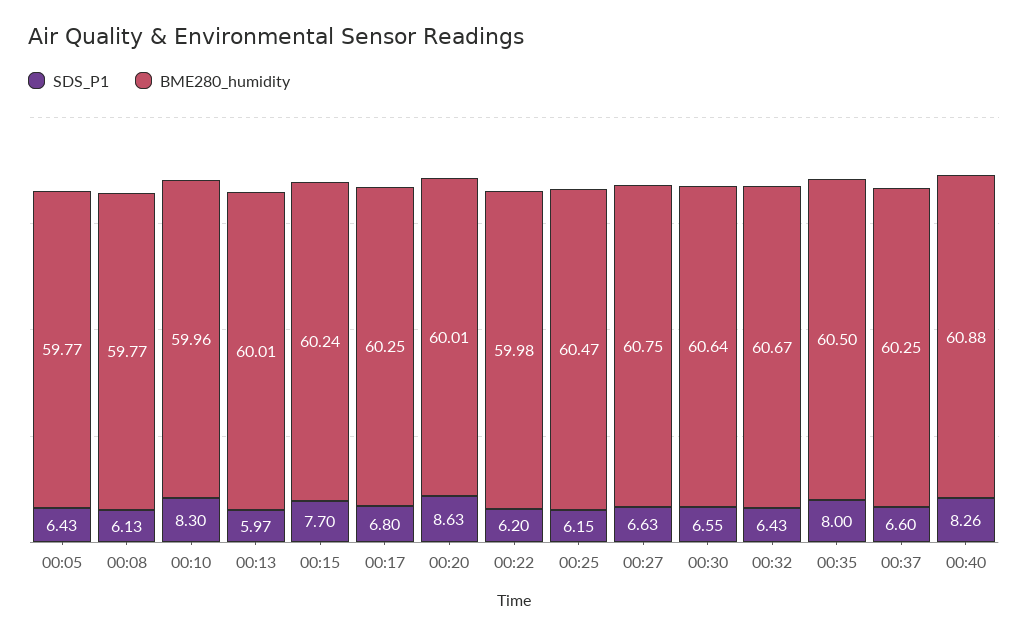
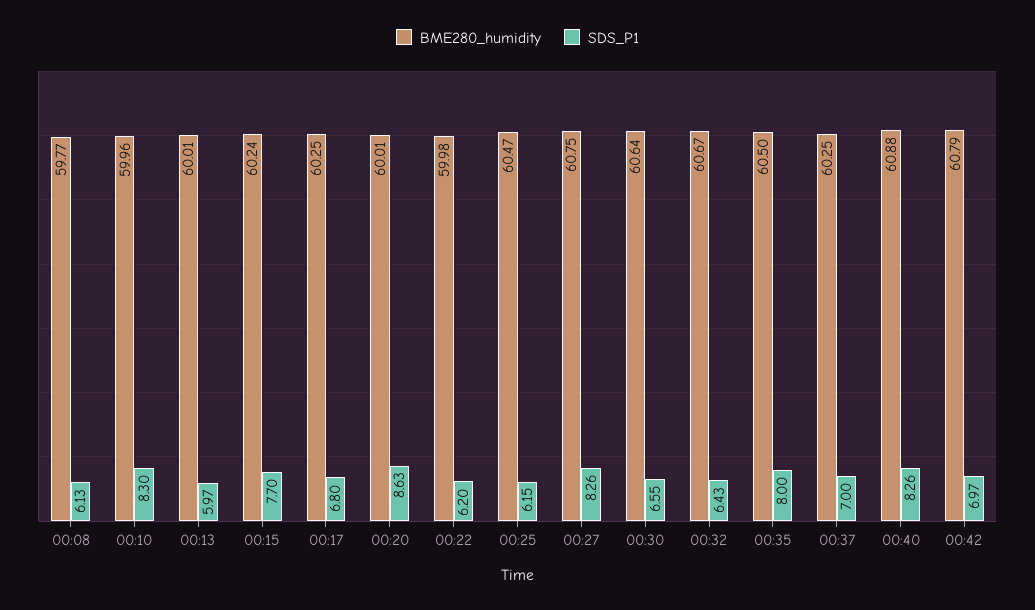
SDS_P1, 00:05: 6.43 -> none
BME280_humidity, 00:05: 59.77 -> none
SDS_P1, 00:27: 6.63 -> 8.26
SDS_P1, 00:37: 6.6 -> 7
BME280_humidity, 00:42: none -> 60.79
SDS_P1, 00:42: none -> 6.97

